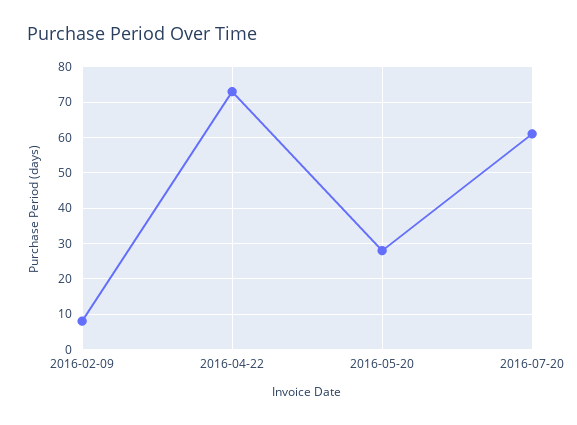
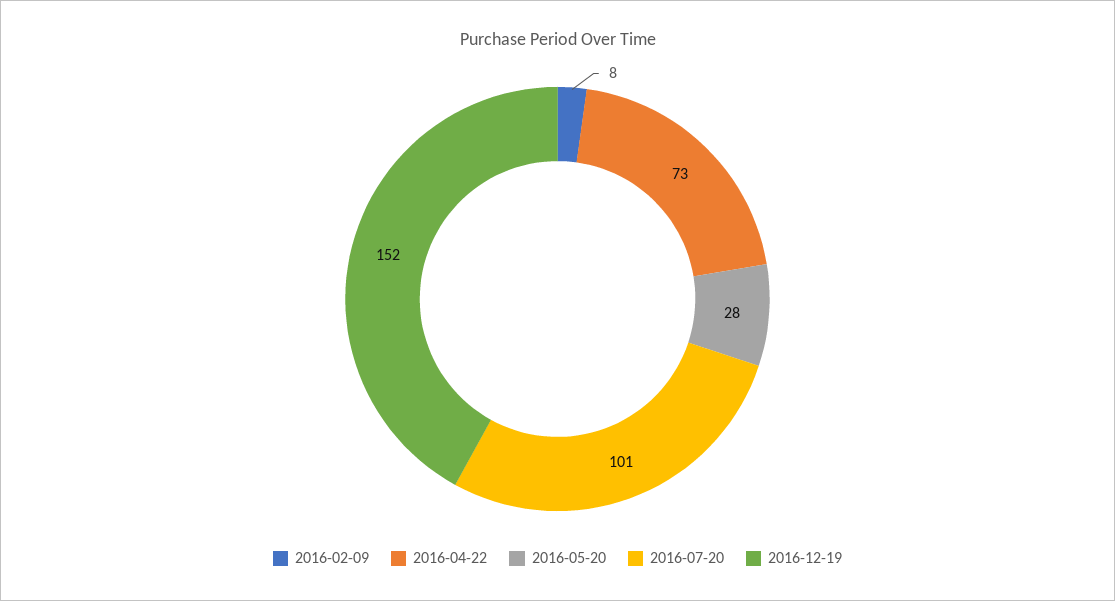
2016-07-20: 60 -> 101
2016-12-19: none -> 152

